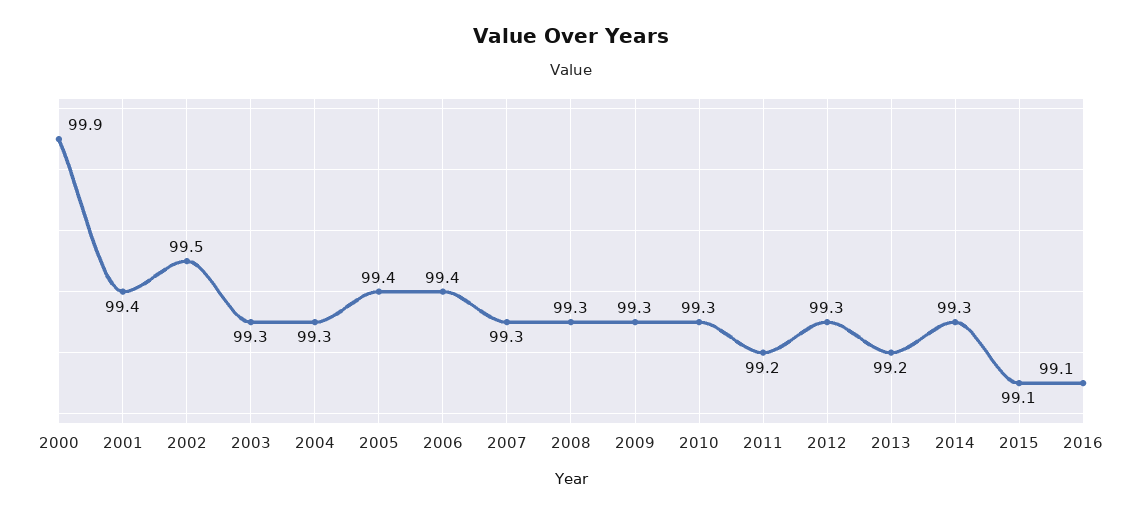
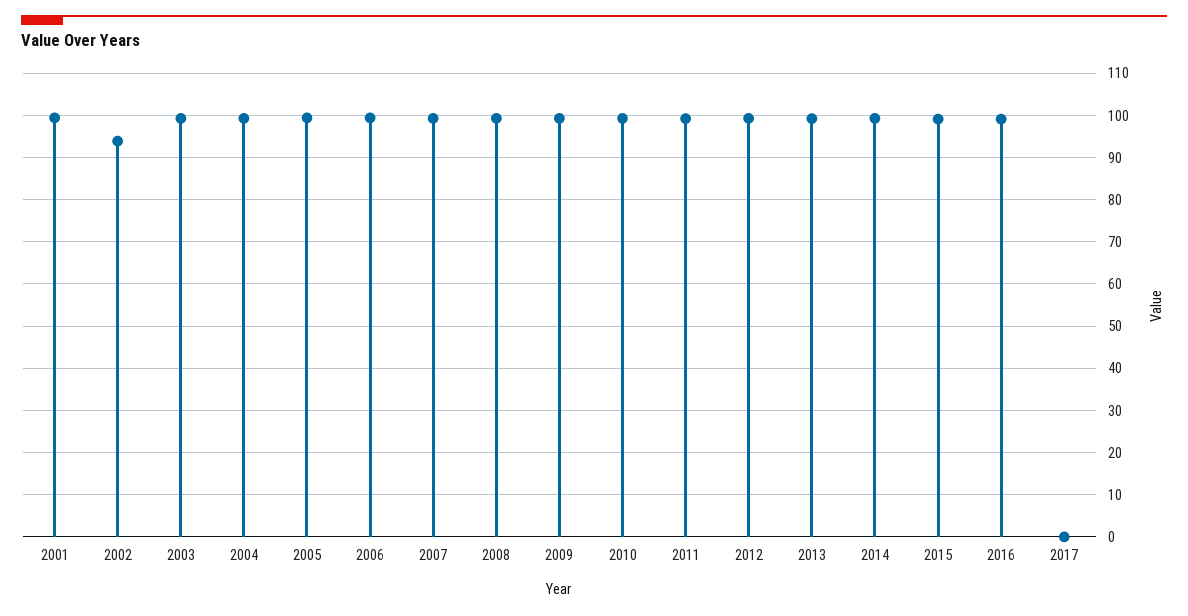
2000: 99.9 -> none
2002: 99.5 -> 94
2017: none -> 0

